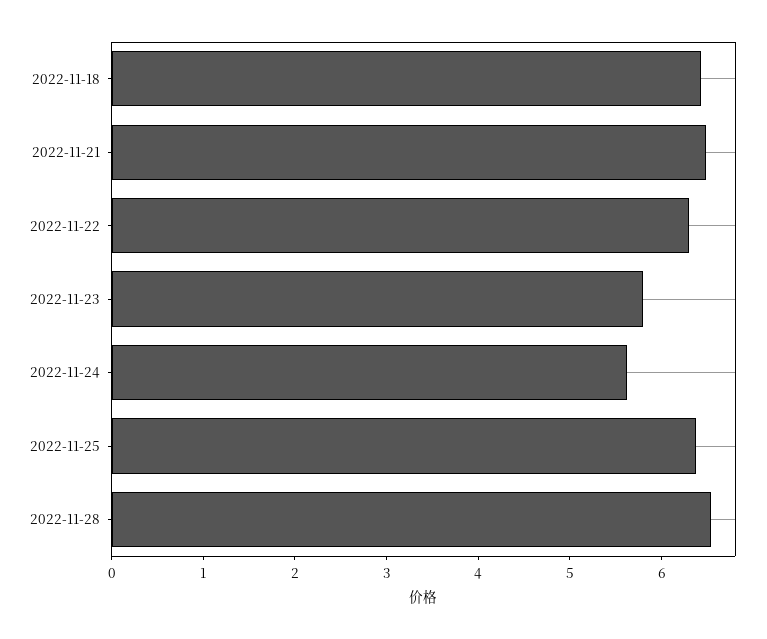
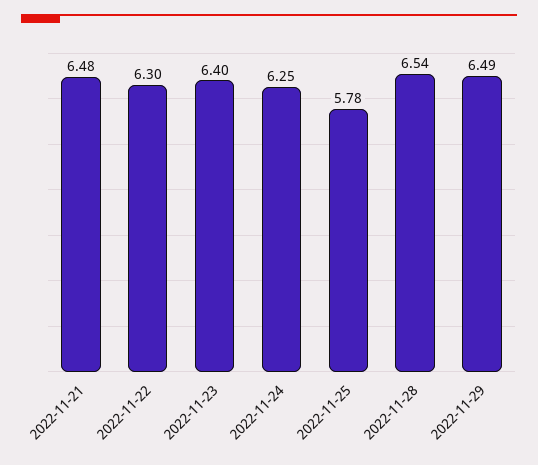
2022-11-18: 6.4 -> none
2022-11-23: 5.8 -> 6.4
2022-11-24: 5.6 -> 6.25
2022-11-25: 6.4 -> 5.78
2022-11-29: none -> 6.49

